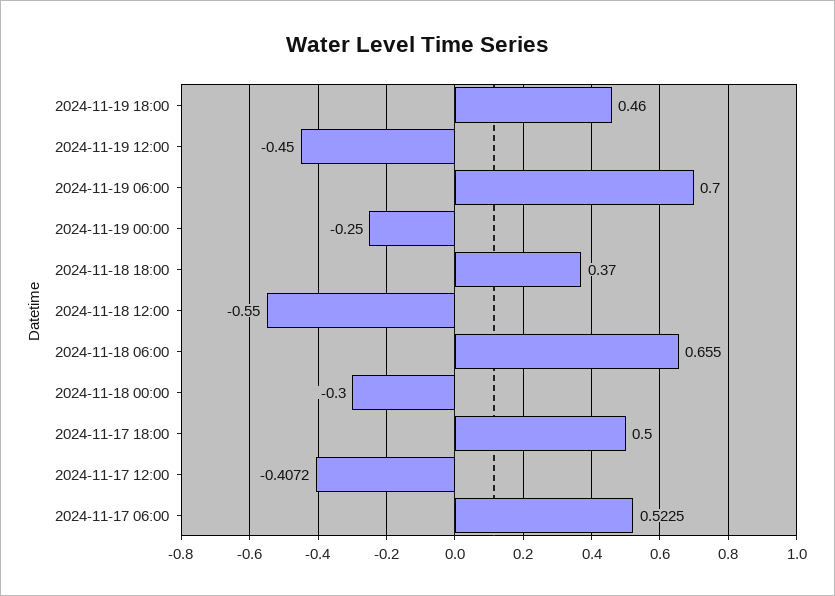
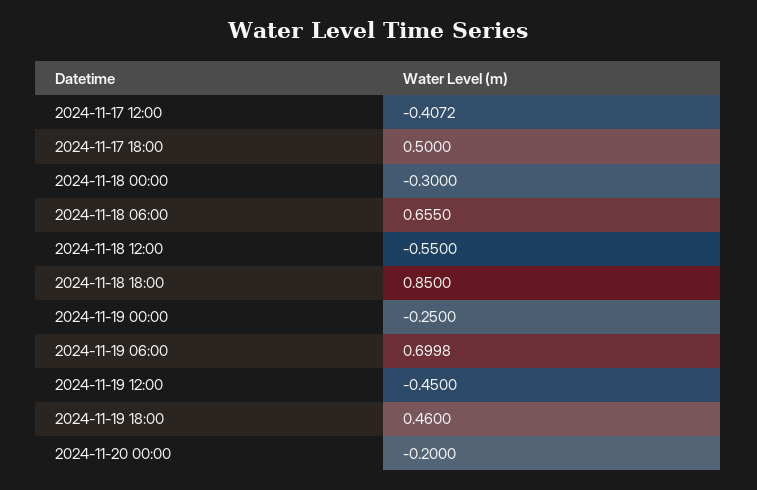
2024-11-19 06:00: 0.7 -> 0.6998
2024-11-18 18:00: 0.37 -> 0.85
2024-11-17 06:00: 0.5225 -> none
2024-11-20 00:00: none -> -0.2

